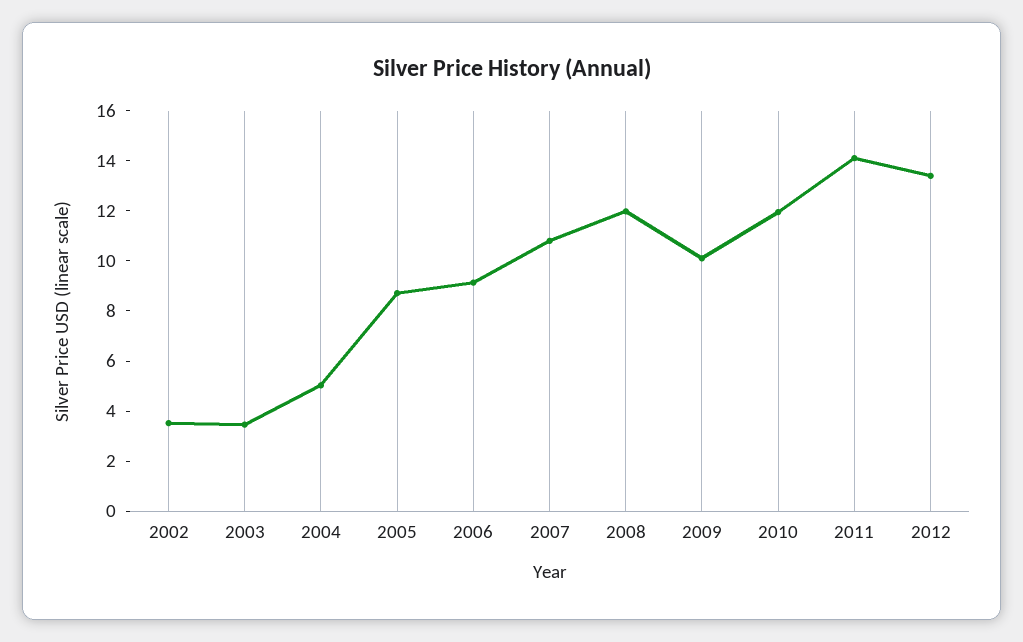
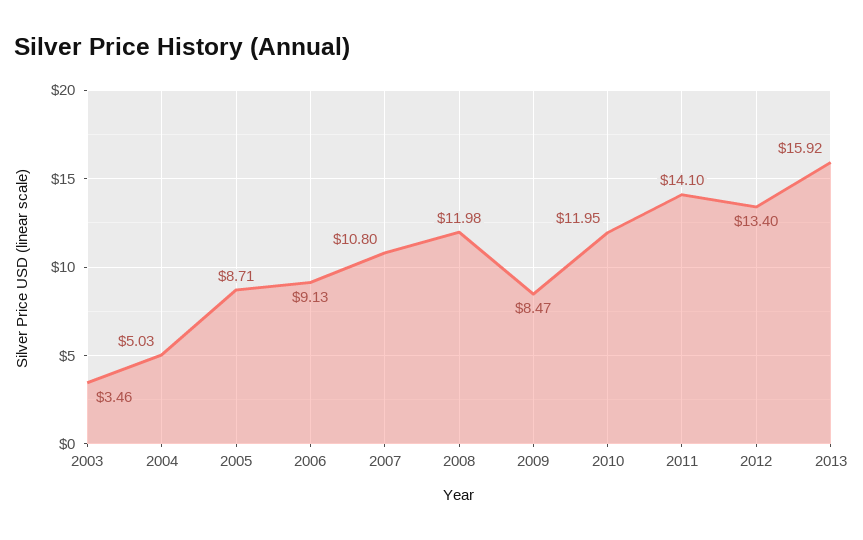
2002: 3.5 -> none
2009: 10 -> 8.47
2013: none -> 15.92

